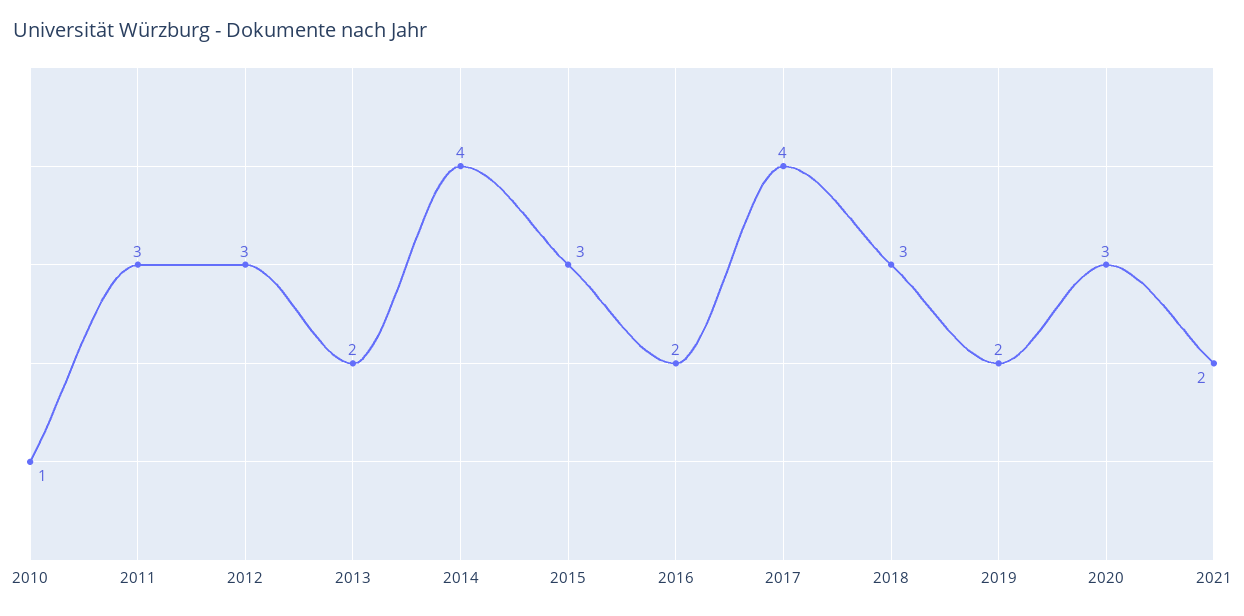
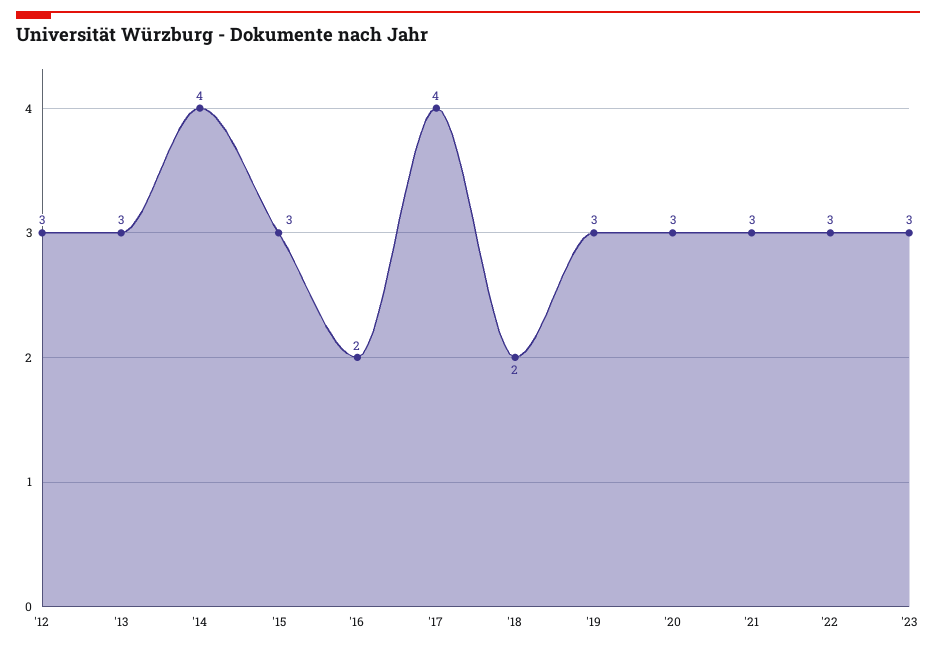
2010: 1 -> none
2011: 3 -> none
2013: 2 -> 3
2018: 3 -> 2
2019: 2 -> 3
2021: 2 -> 3
'22: none -> 3
'23: none -> 3

